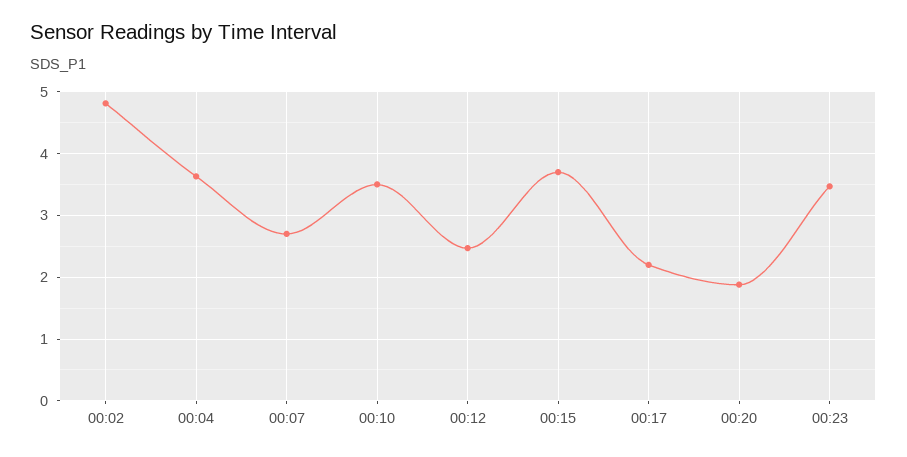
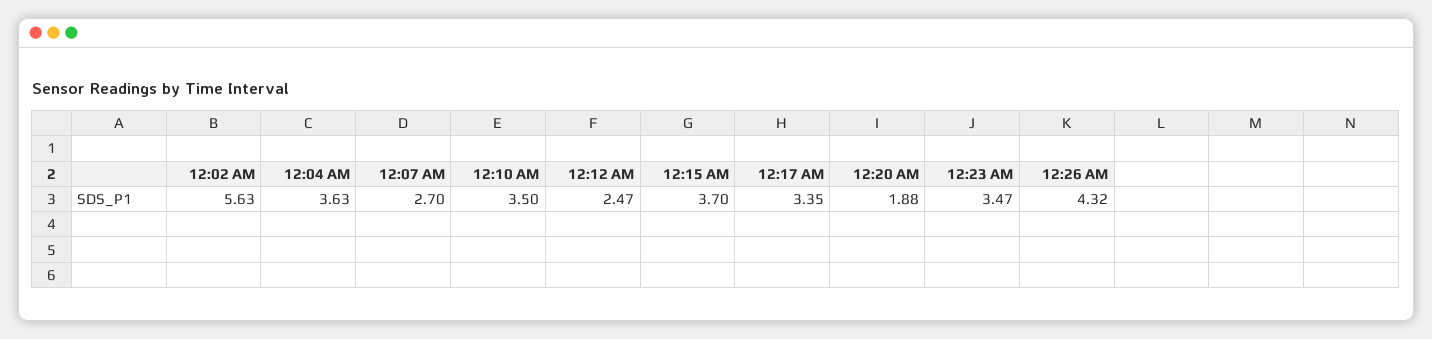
00:02: 4.8 -> 5.63
00:17: 2.2 -> 3.35
12:26 AM: none -> 4.32

